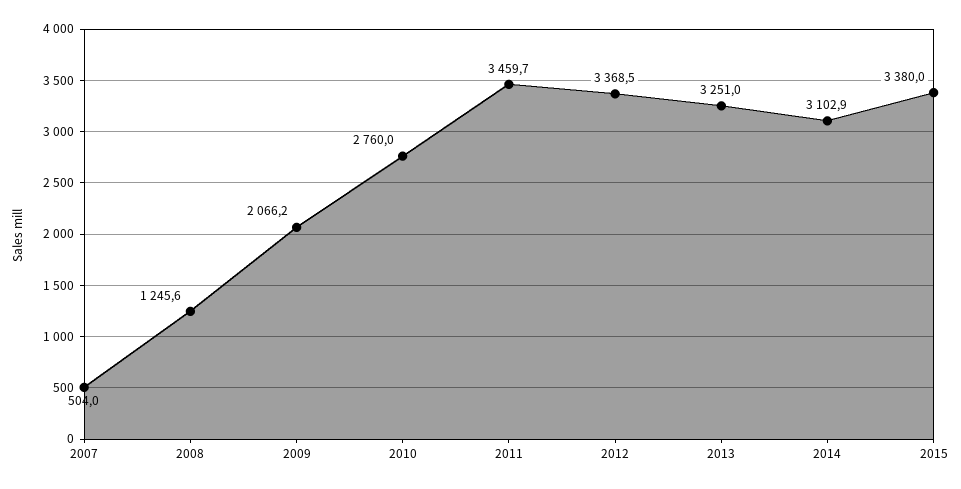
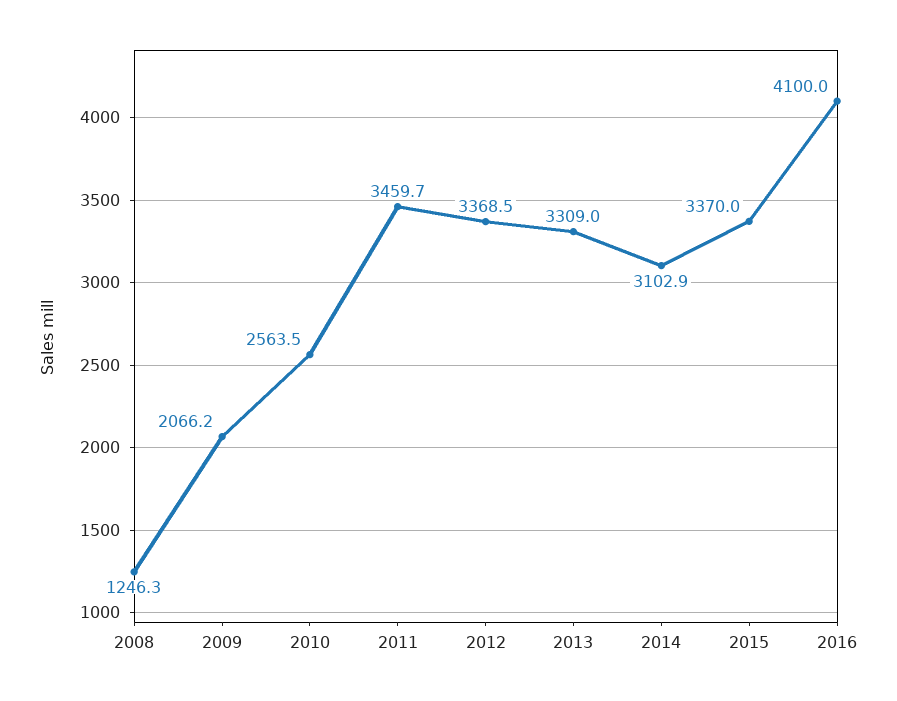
2007: 504 -> none
2008: 1245.6 -> 1246.3
2010: 2760 -> 2563.5
2013: 3251 -> 3309
2015: 3380 -> 3370
2016: none -> 4100

